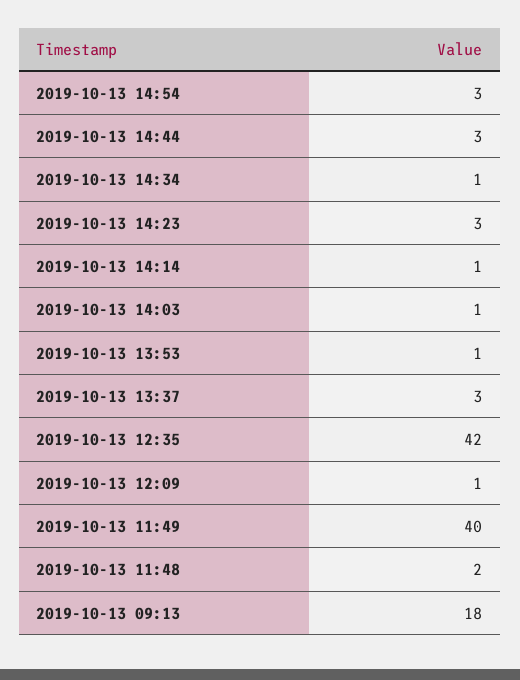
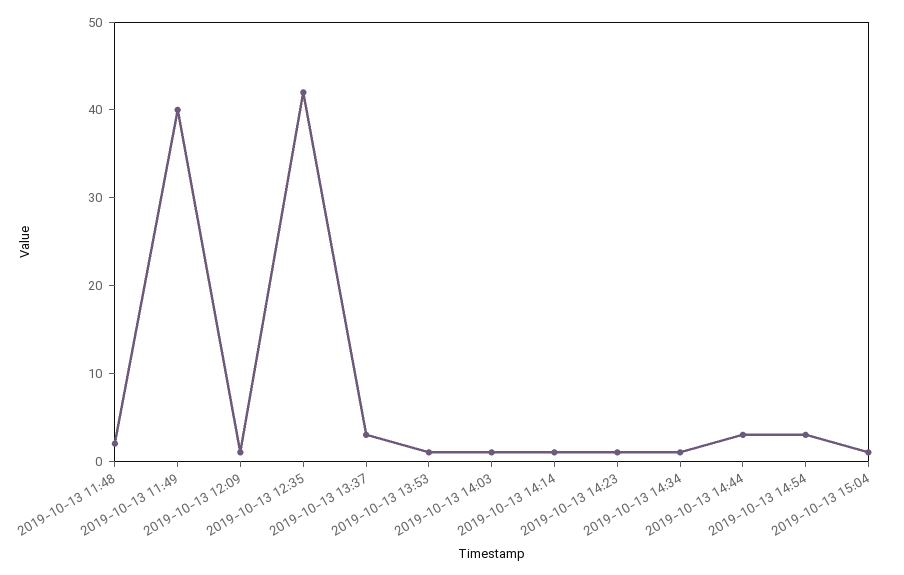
2019-10-13 14:23: 3 -> 1
2019-10-13 09:13: 18 -> none
2019-10-13 15:04: none -> 1

